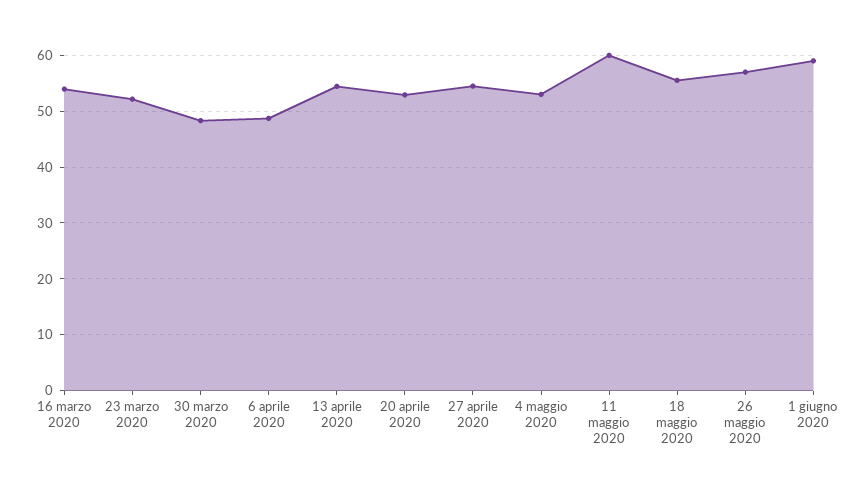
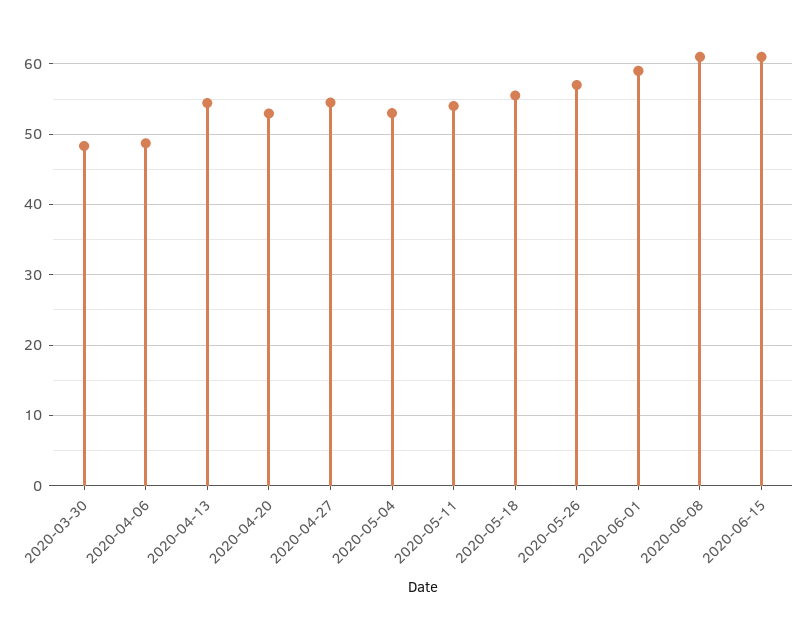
16 marzo 2020: 54 -> none
23 marzo 2020: 52 -> none
11 maggio 2020: 60 -> 54
2020-06-08: none -> 61
2020-06-15: none -> 61

